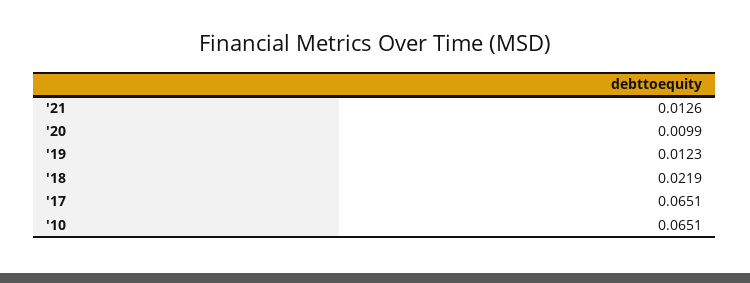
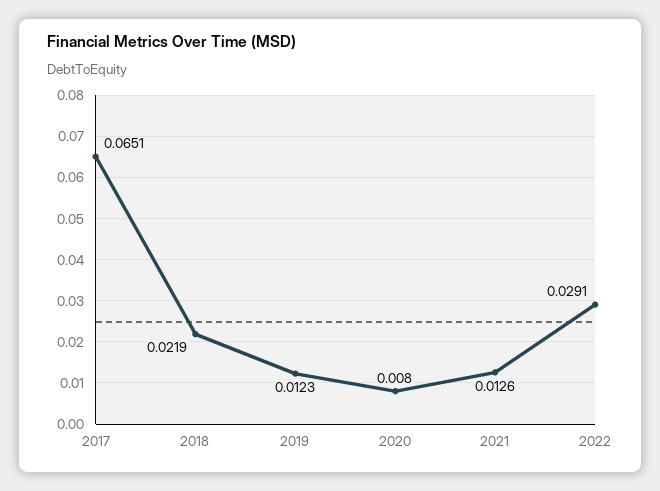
'20: 0.0099 -> 0.008
'10: 0.0651 -> none
2022: none -> 0.0291

